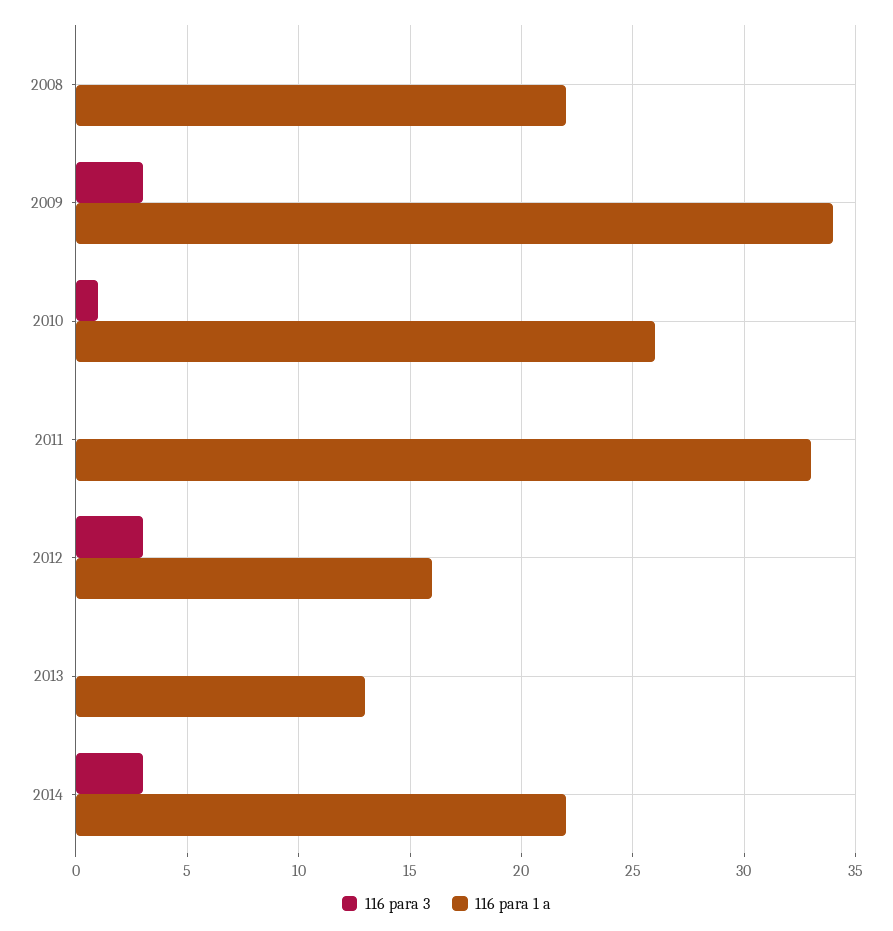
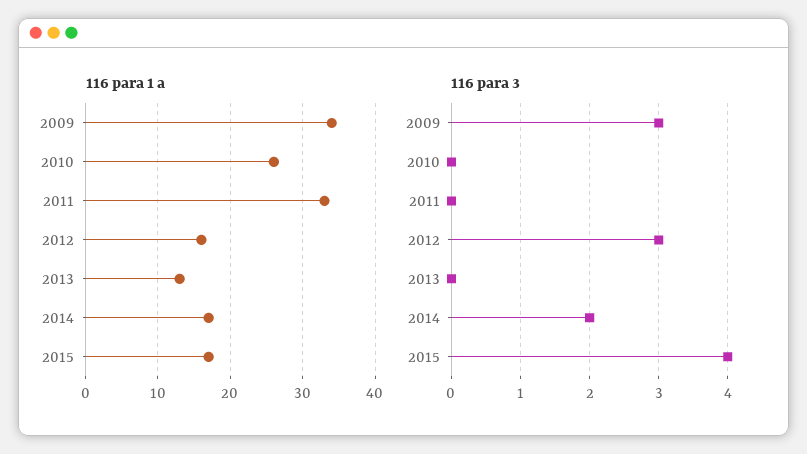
116 para 3, 2008: 0 -> none
116 para 1 a, 2008: 22 -> none
116 para 3, 2010: 1 -> 0
116 para 3, 2014: 3 -> 2
116 para 1 a, 2014: 22 -> 17
116 para 1 a, 2015: none -> 17
116 para 3, 2015: none -> 4

